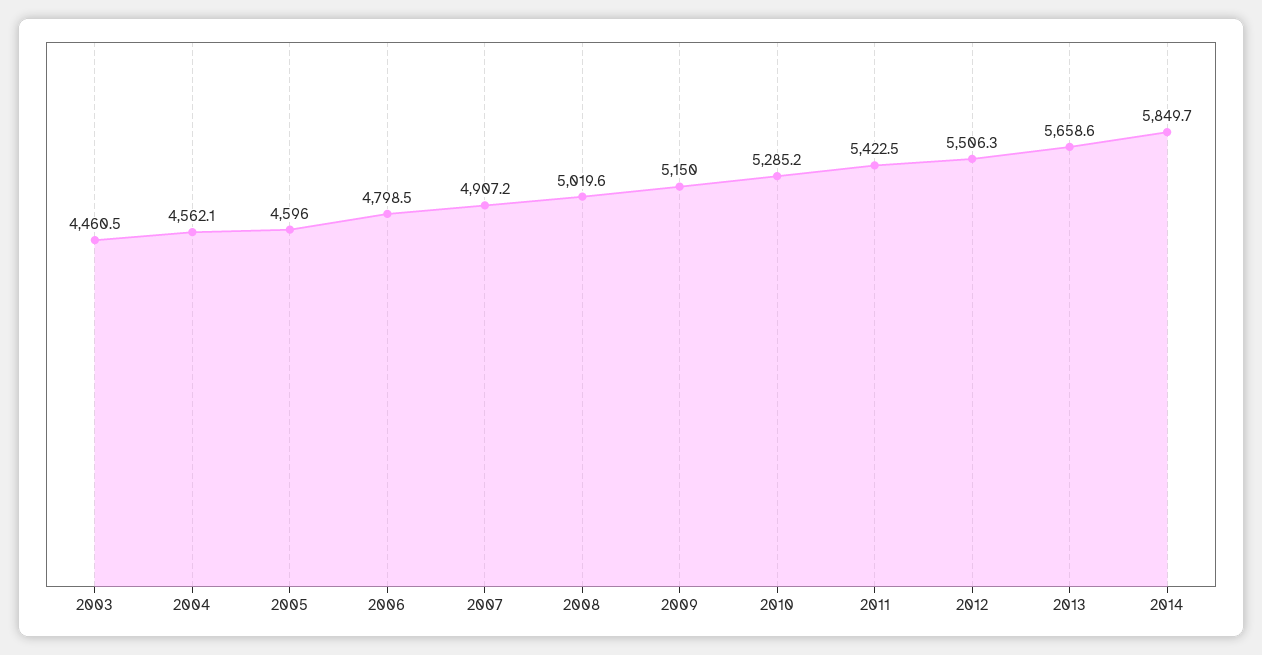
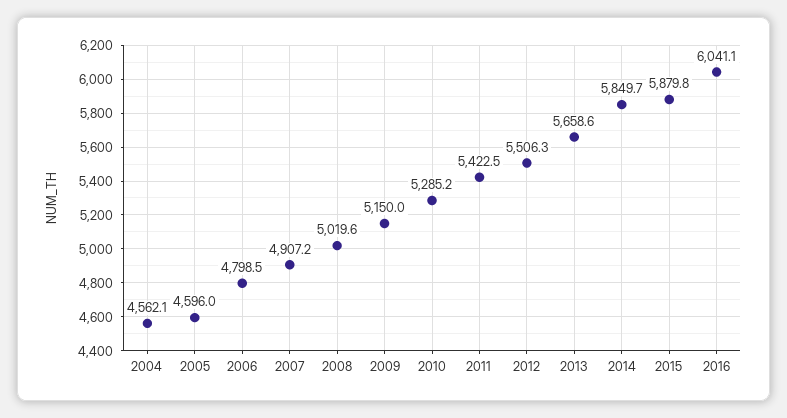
2003: 4460.5 -> none
2015: none -> 5879.8
2016: none -> 6041.1

